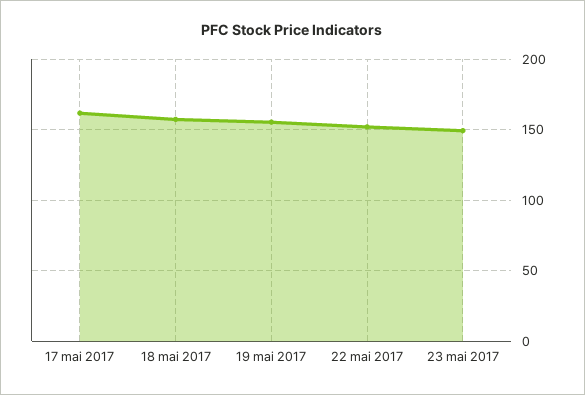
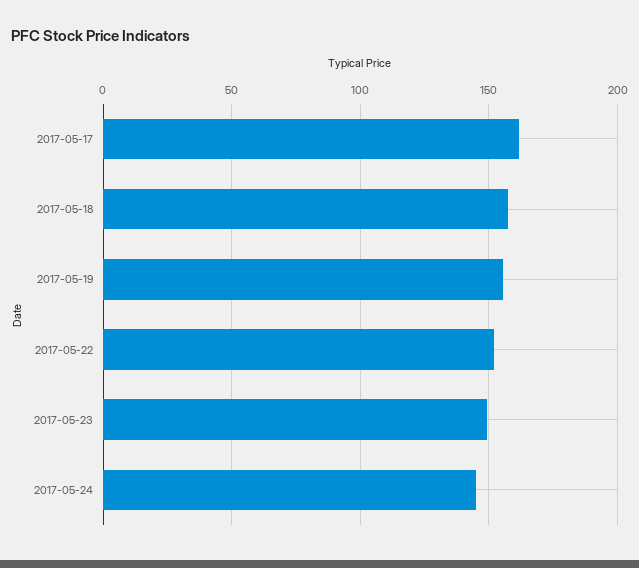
2017-05-24: none -> 145

